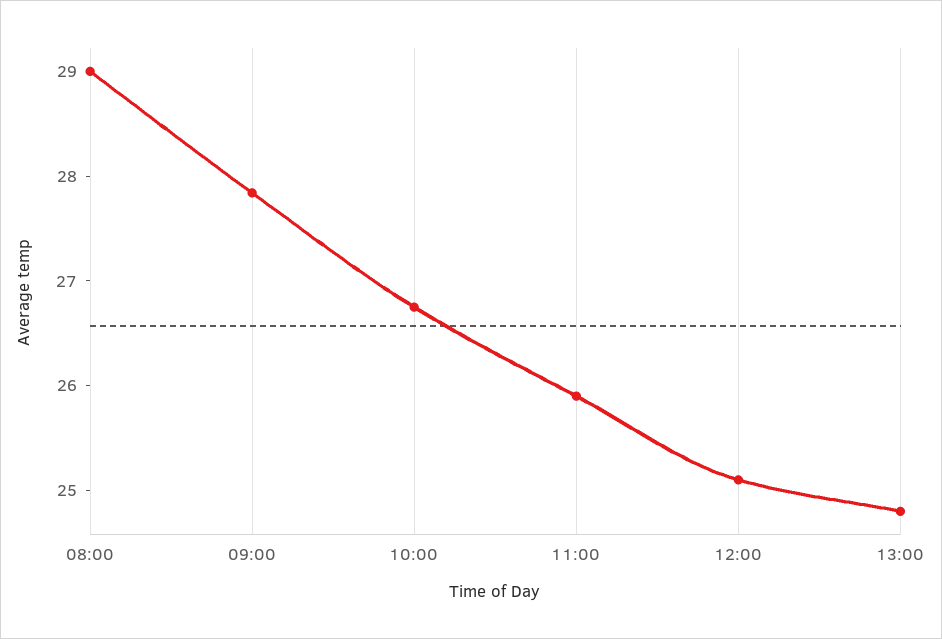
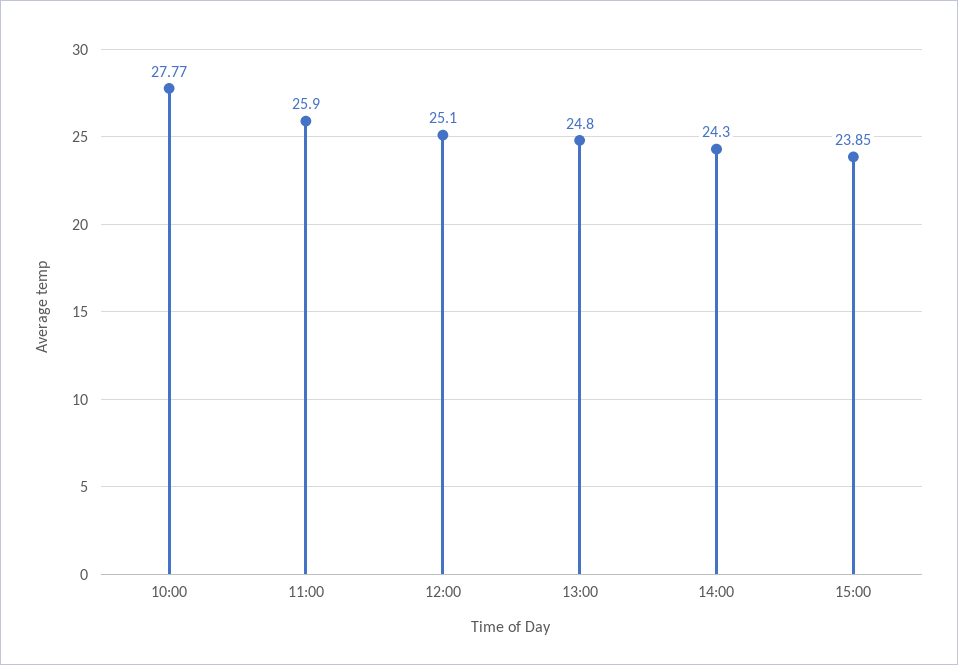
08:00: 29 -> none
09:00: 27.8 -> none
10:00: 26.8 -> 27.77
14:00: none -> 24.3
15:00: none -> 23.85

